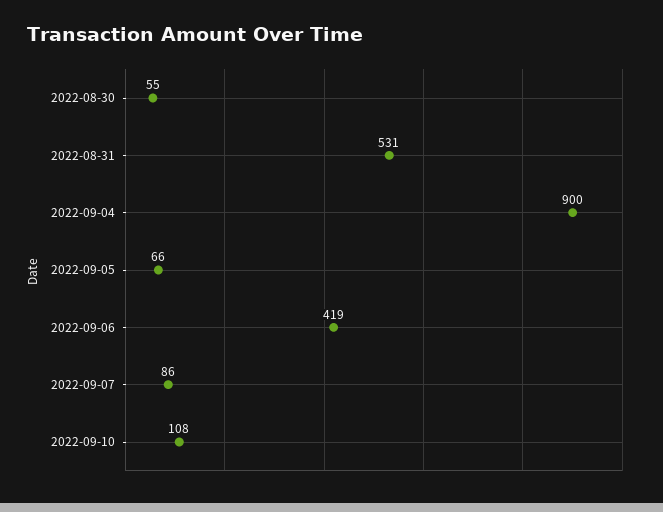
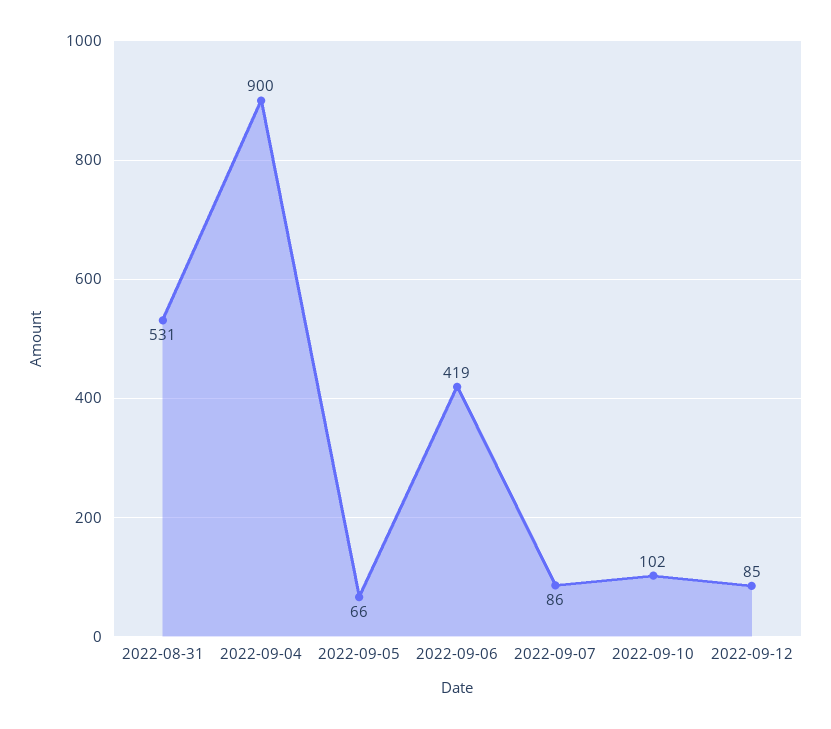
2022-08-30: 55 -> none
2022-09-10: 108 -> 102
2022-09-12: none -> 85

